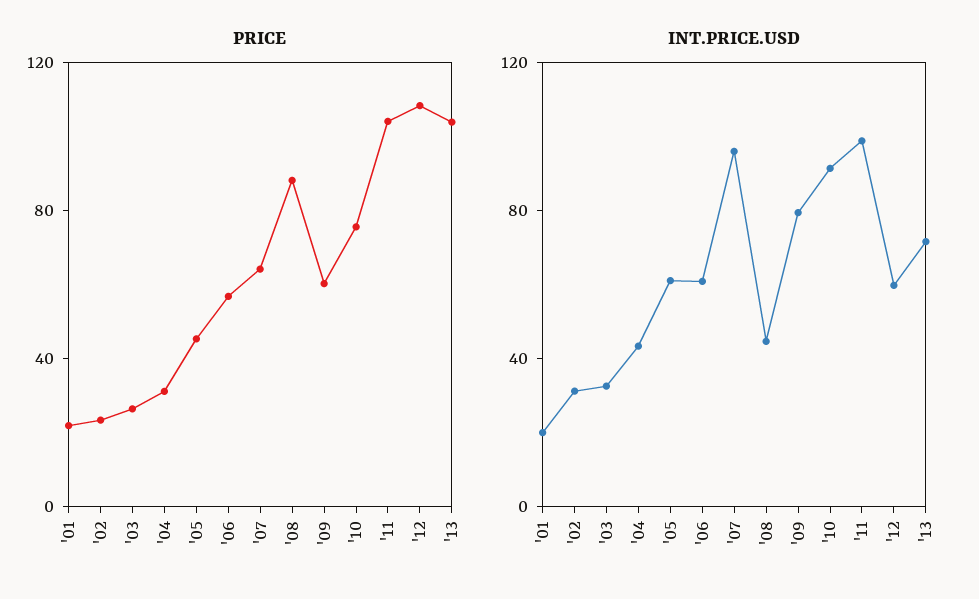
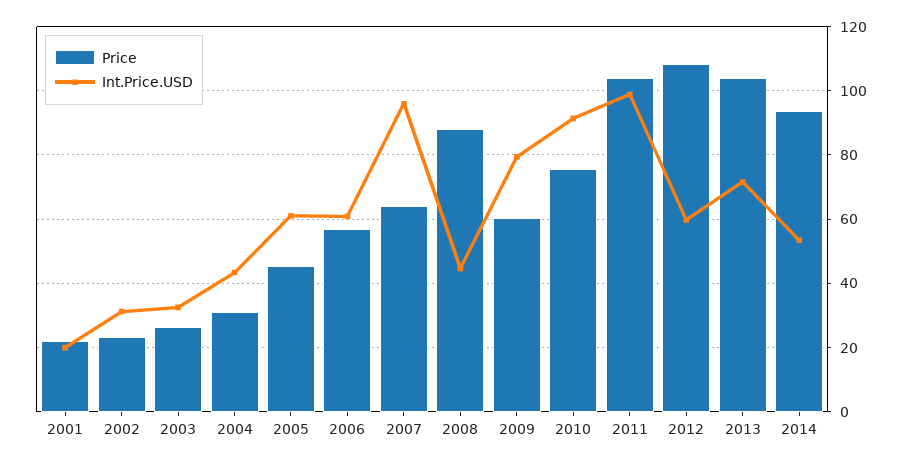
PRICE, 2014: none -> 94
INT.PRICE.USD, 2014: none -> 54

